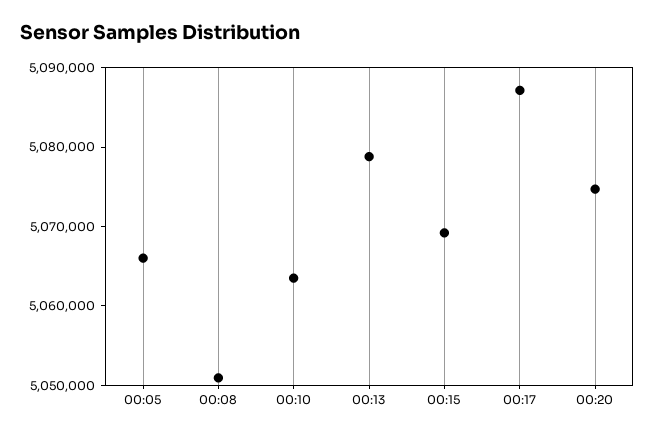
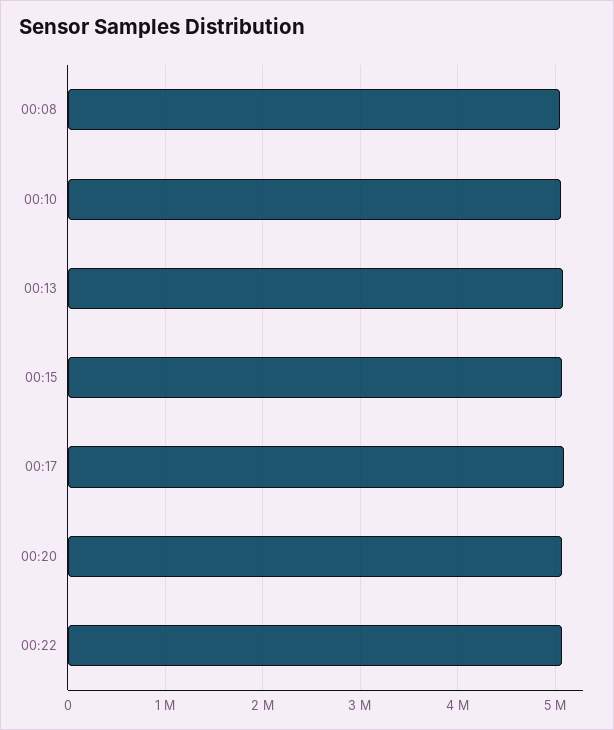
00:05: 5066000 -> none
00:22: none -> 5100000

